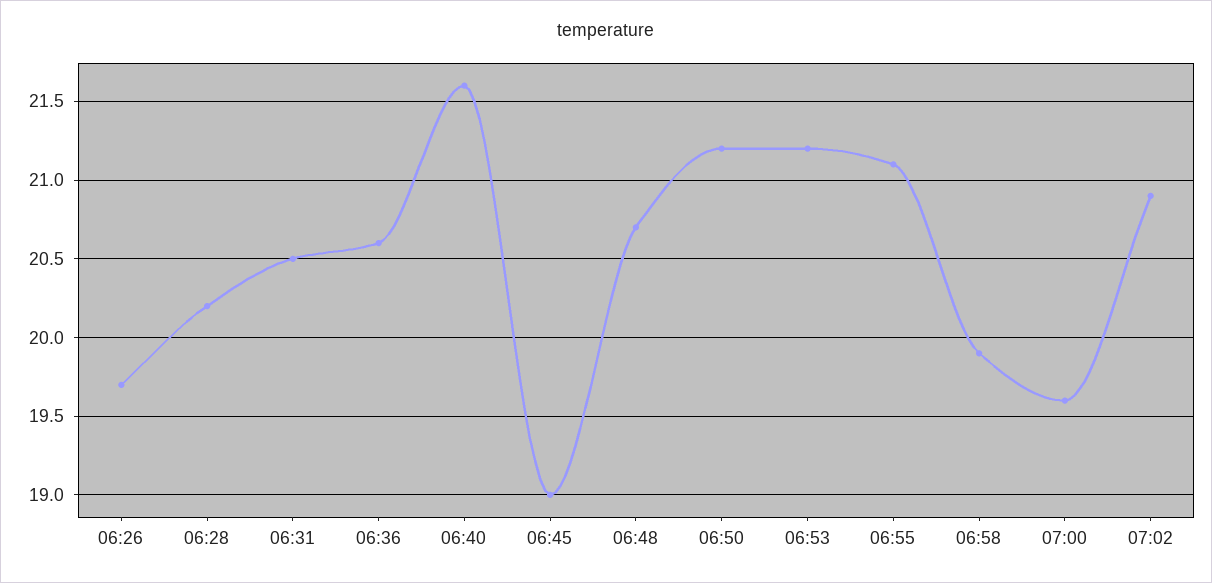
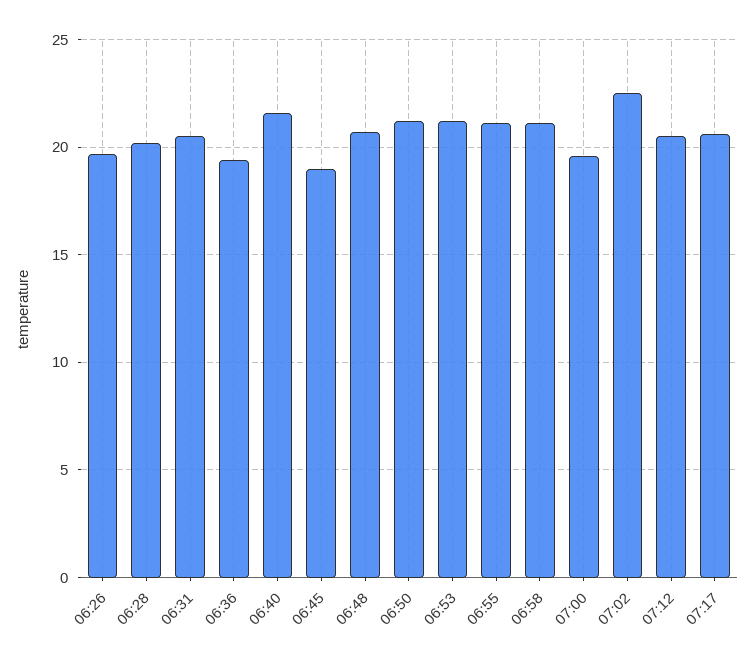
06:36: 20.6 -> 19.5
06:58: 19.9 -> 21
07:02: 20.9 -> 22.5
07:12: none -> 20.5
07:17: none -> 20.5

